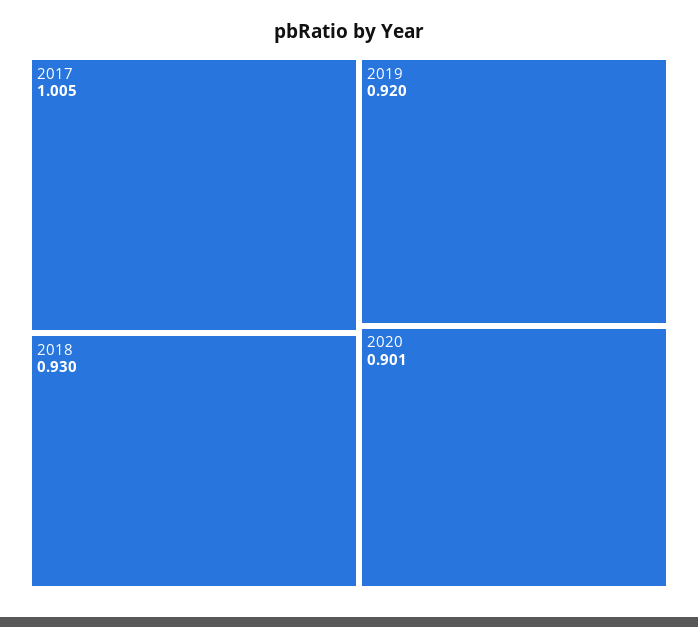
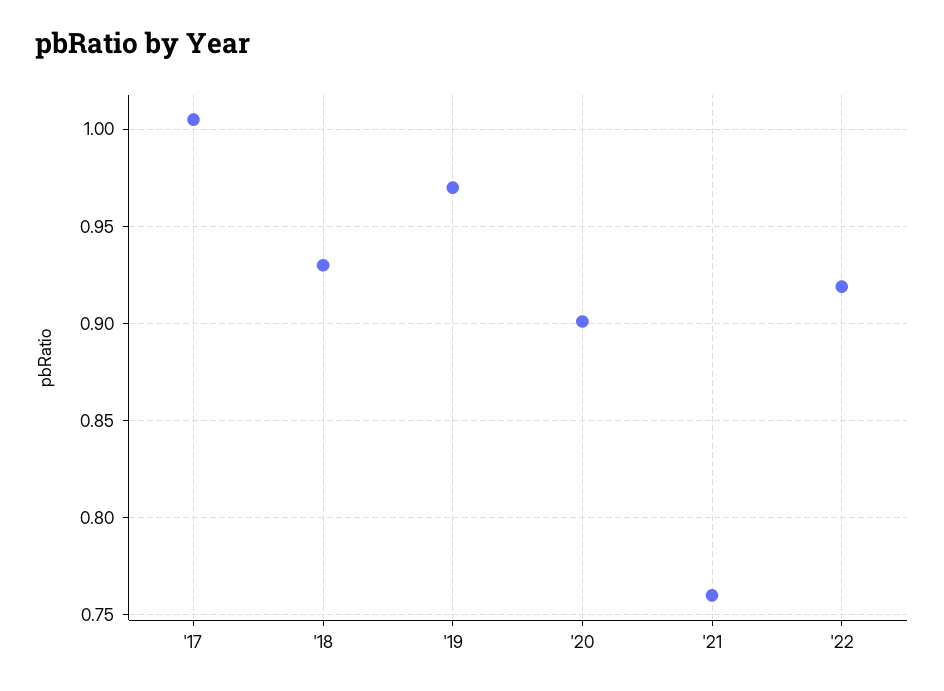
2019: 0.92 -> 0.97
'21: none -> 0.76
'22: none -> 0.92

